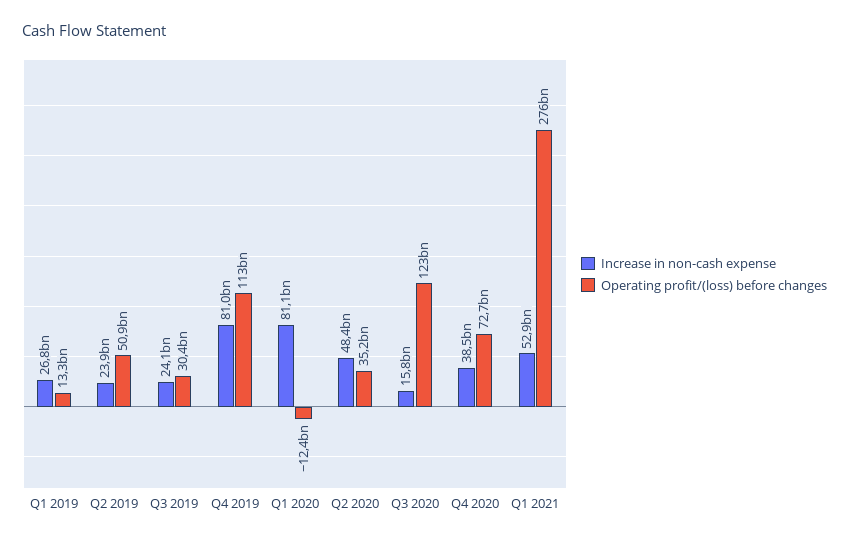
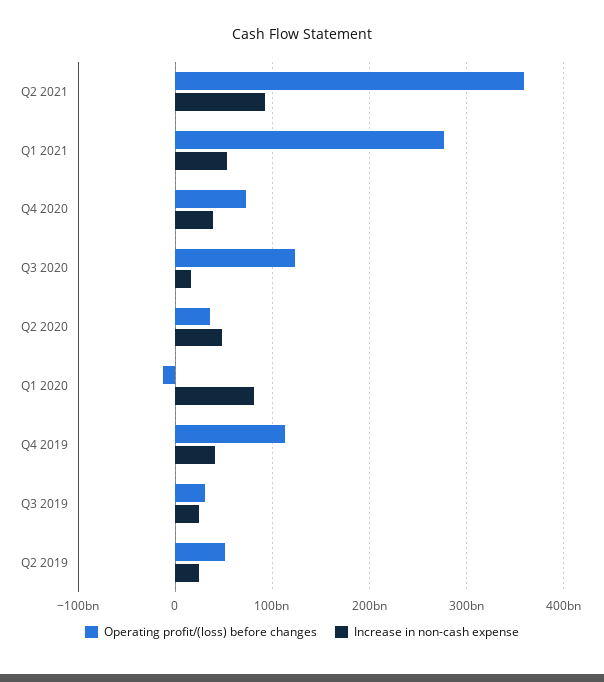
Increase in non-cash expense, Q1 2019: 26800000000 -> none
Operating profit/(loss) before changes, Q1 2019: 13300000000 -> none
Increase in non-cash expense, Q4 2019: 81000000000 -> 40000000000
Operating profit/(loss) before changes, Q2 2021: none -> 360000000000
Increase in non-cash expense, Q2 2021: none -> 90000000000

